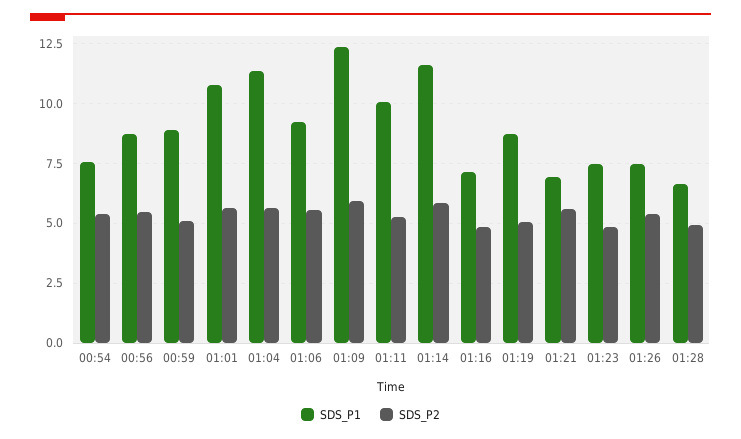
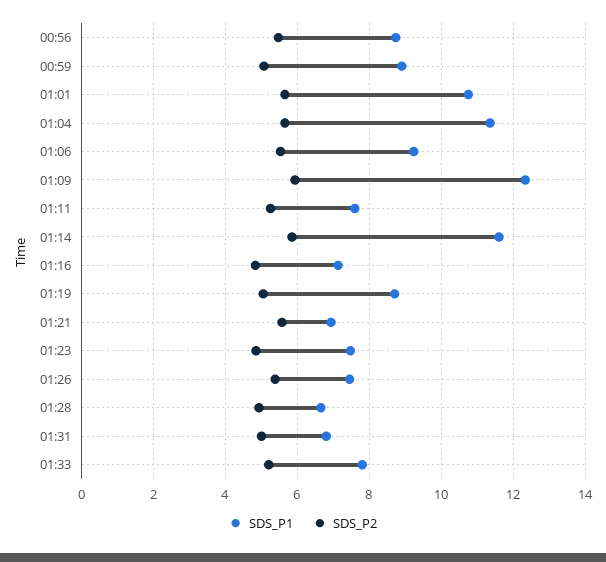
SDS_P1, 00:54: 7.5 -> none
SDS_P2, 00:54: 5.5 -> none
SDS_P1, 01:11: 10 -> 7.6
SDS_P1, 01:31: none -> 6.8
SDS_P2, 01:31: none -> 5
SDS_P1, 01:33: none -> 7.8
SDS_P2, 01:33: none -> 5.2

